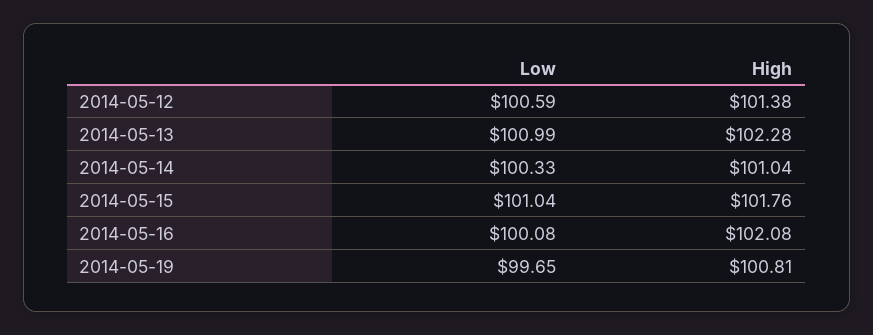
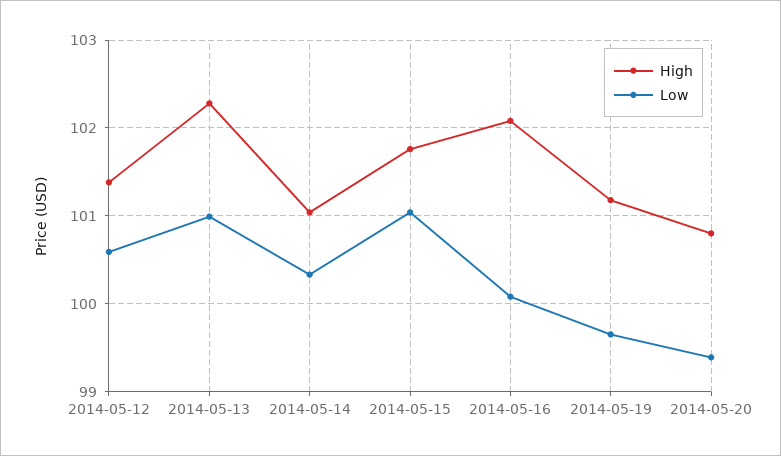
High, 2014-05-19: 100.81 -> 101.2
High, 2014-05-20: none -> 100.8
Low, 2014-05-20: none -> 99.4

